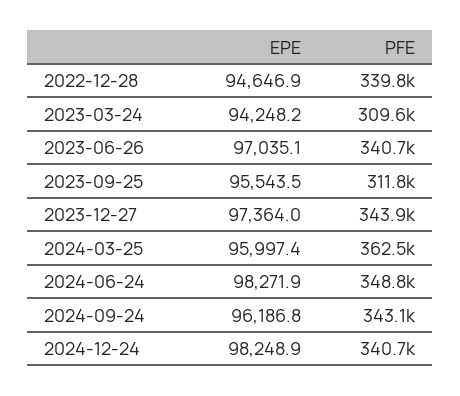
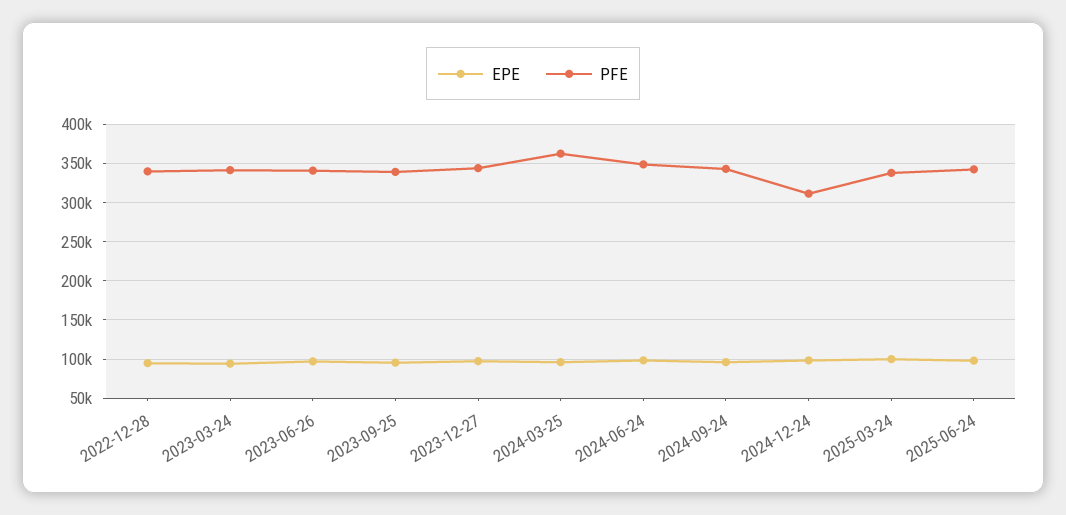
PFE, 2023-03-24: 309600 -> 340000
PFE, 2023-09-25: 311800 -> 340000
PFE, 2024-12-24: 340700 -> 310000
EPE, 2025-03-24: none -> 100000
PFE, 2025-03-24: none -> 340000
EPE, 2025-06-24: none -> 100000
PFE, 2025-06-24: none -> 340000

